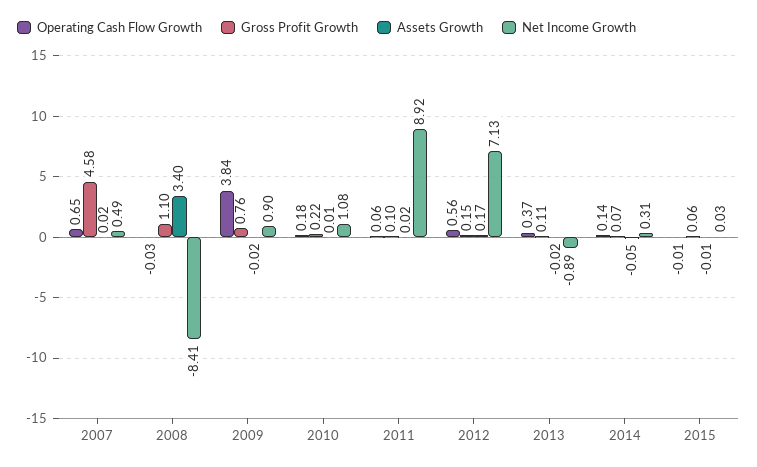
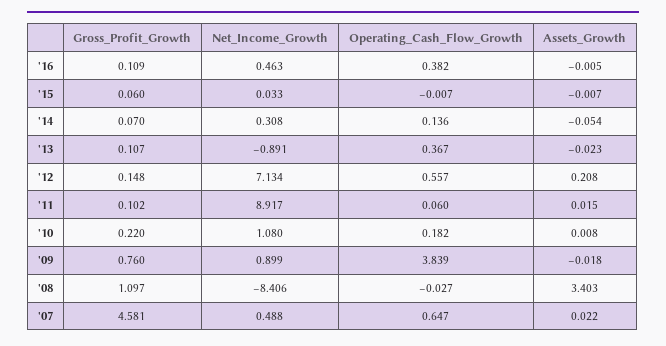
Assets Growth, 2012: 0.17 -> 0.208
Gross Profit Growth, '16: none -> 0.109
Net Income Growth, '16: none -> 0.463
Operating Cash Flow Growth, '16: none -> 0.382
Assets Growth, '16: none -> -0.005

